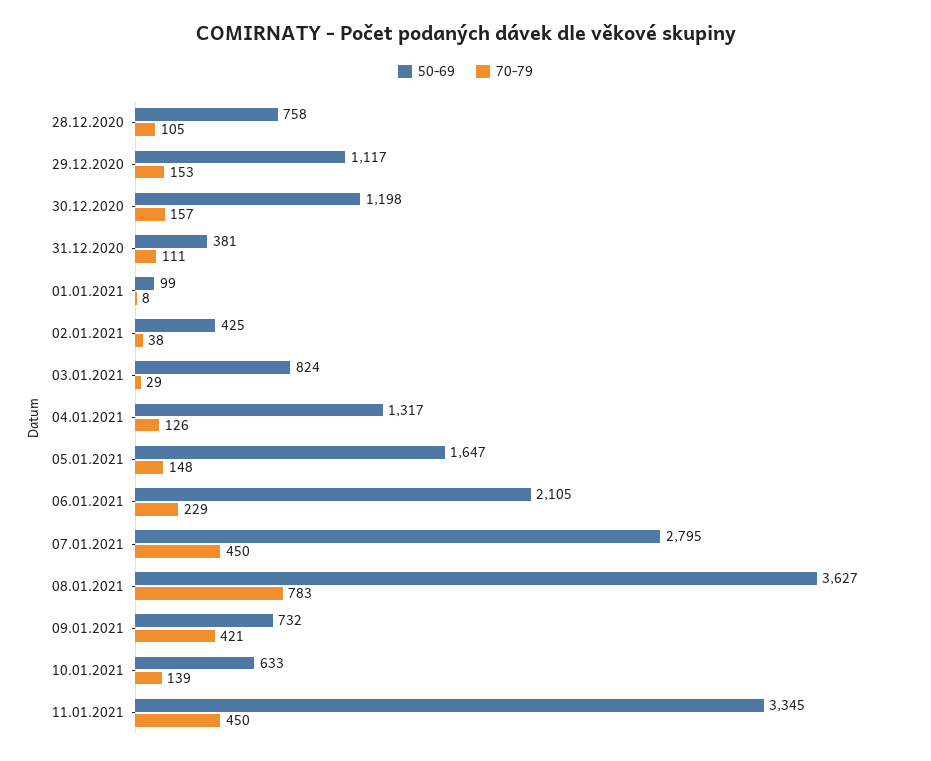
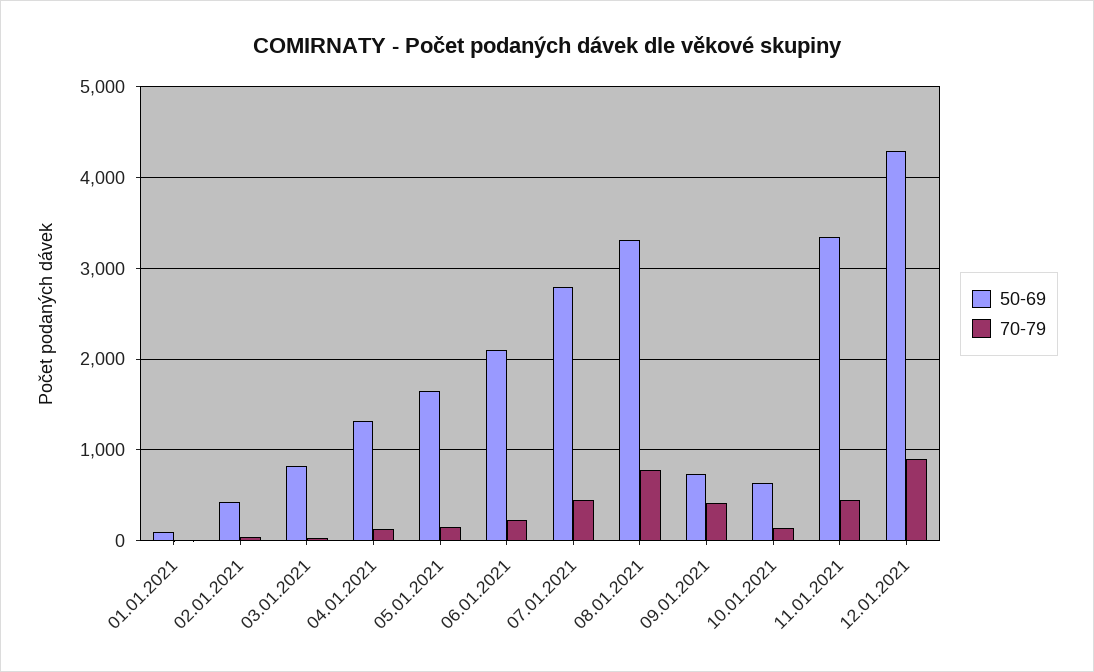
50-69, 28.12.2020: 758 -> none
70-79, 28.12.2020: 105 -> none
50-69, 29.12.2020: 1117 -> none
70-79, 29.12.2020: 153 -> none
50-69, 30.12.2020: 1198 -> none
70-79, 30.12.2020: 157 -> none
50-69, 31.12.2020: 381 -> none
70-79, 31.12.2020: 111 -> none
50-69, 08.01.2021: 3627 -> 3300
50-69, 12.01.2021: none -> 4300
70-79, 12.01.2021: none -> 900

